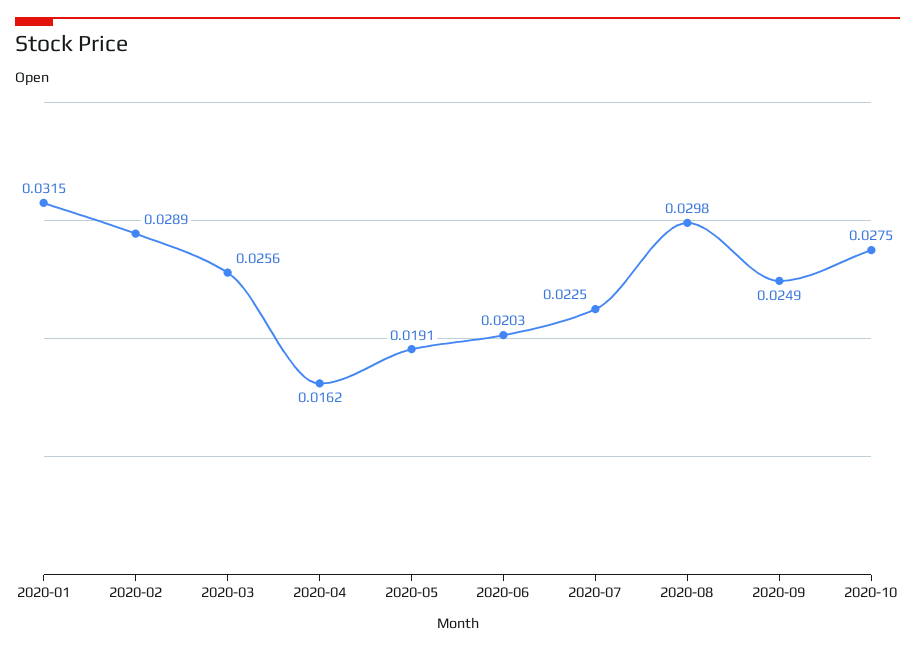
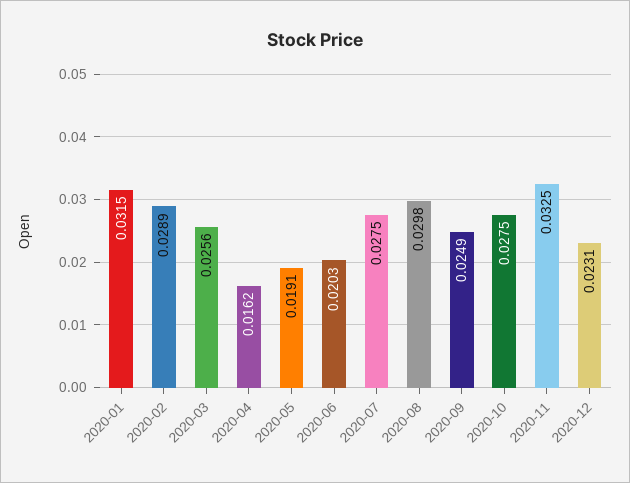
2020-07: 0.0225 -> 0.0275
2020-11: none -> 0.0325
2020-12: none -> 0.0231

